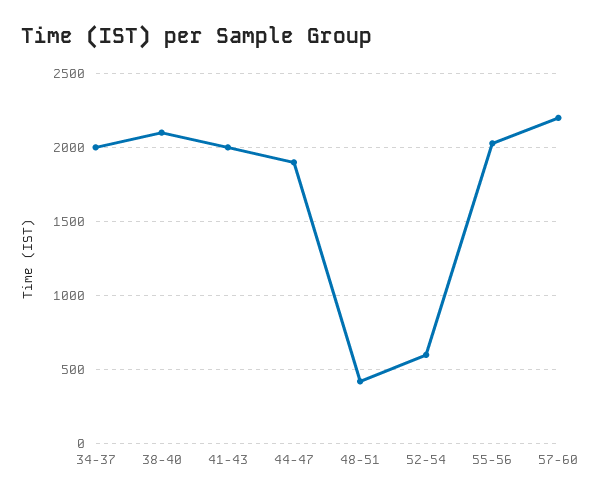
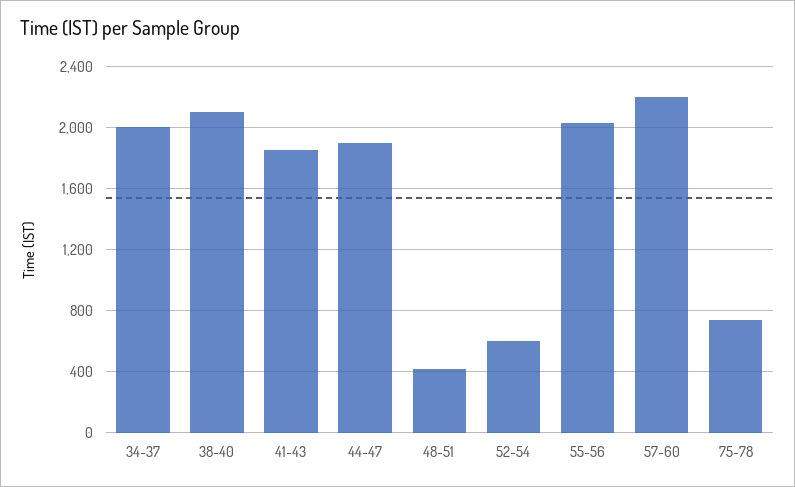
41-43: 2000 -> 1850
75-78: none -> 750

